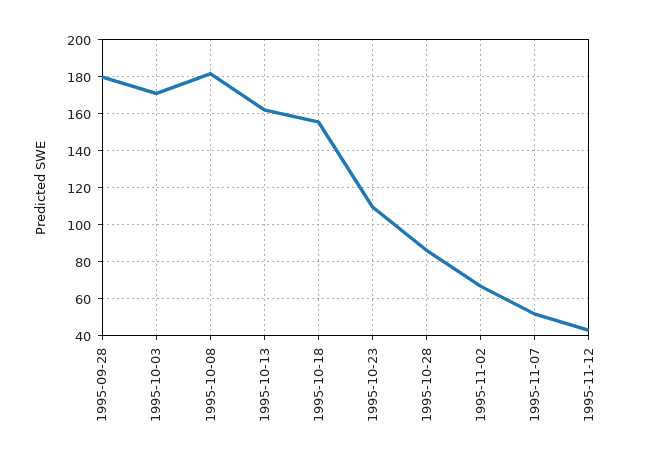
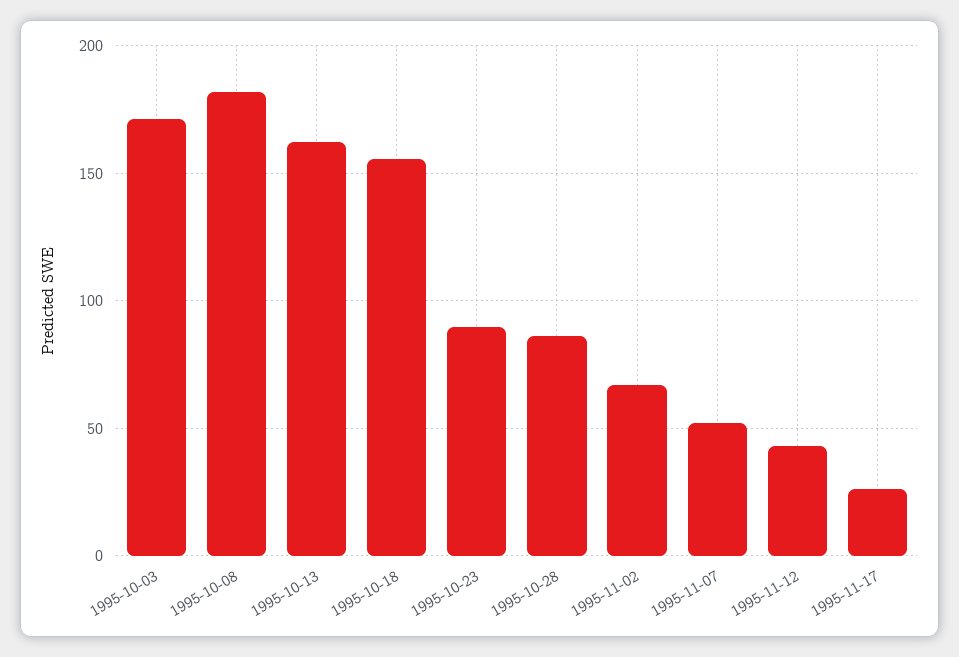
1995-09-28: 180 -> none
1995-10-23: 110 -> 90
1995-11-17: none -> 25

